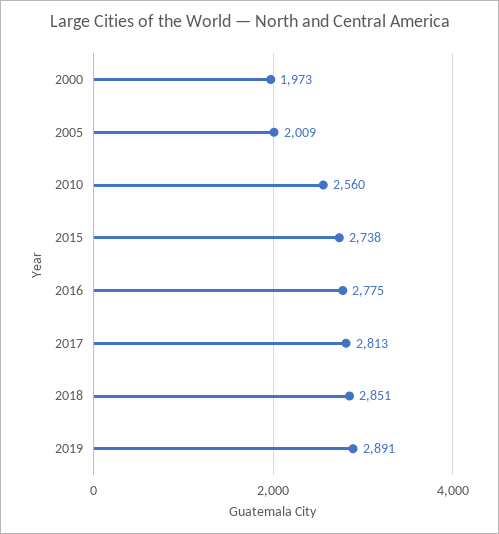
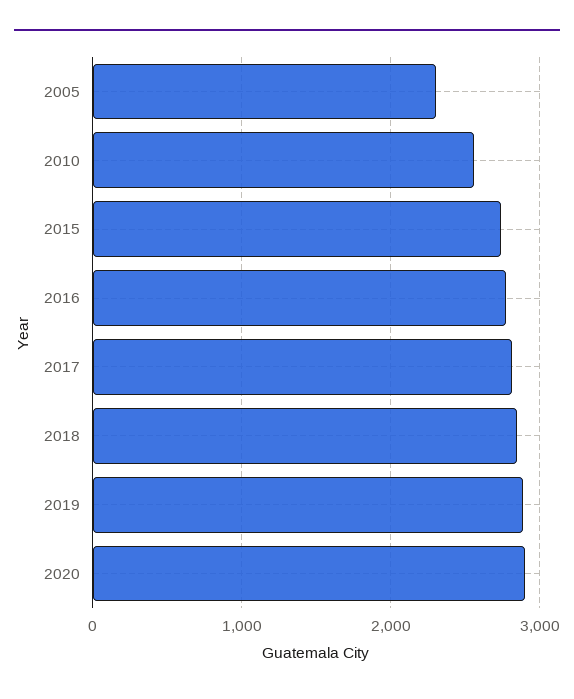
2000: 1973 -> none
2005: 2009 -> 2300
2020: none -> 2900

